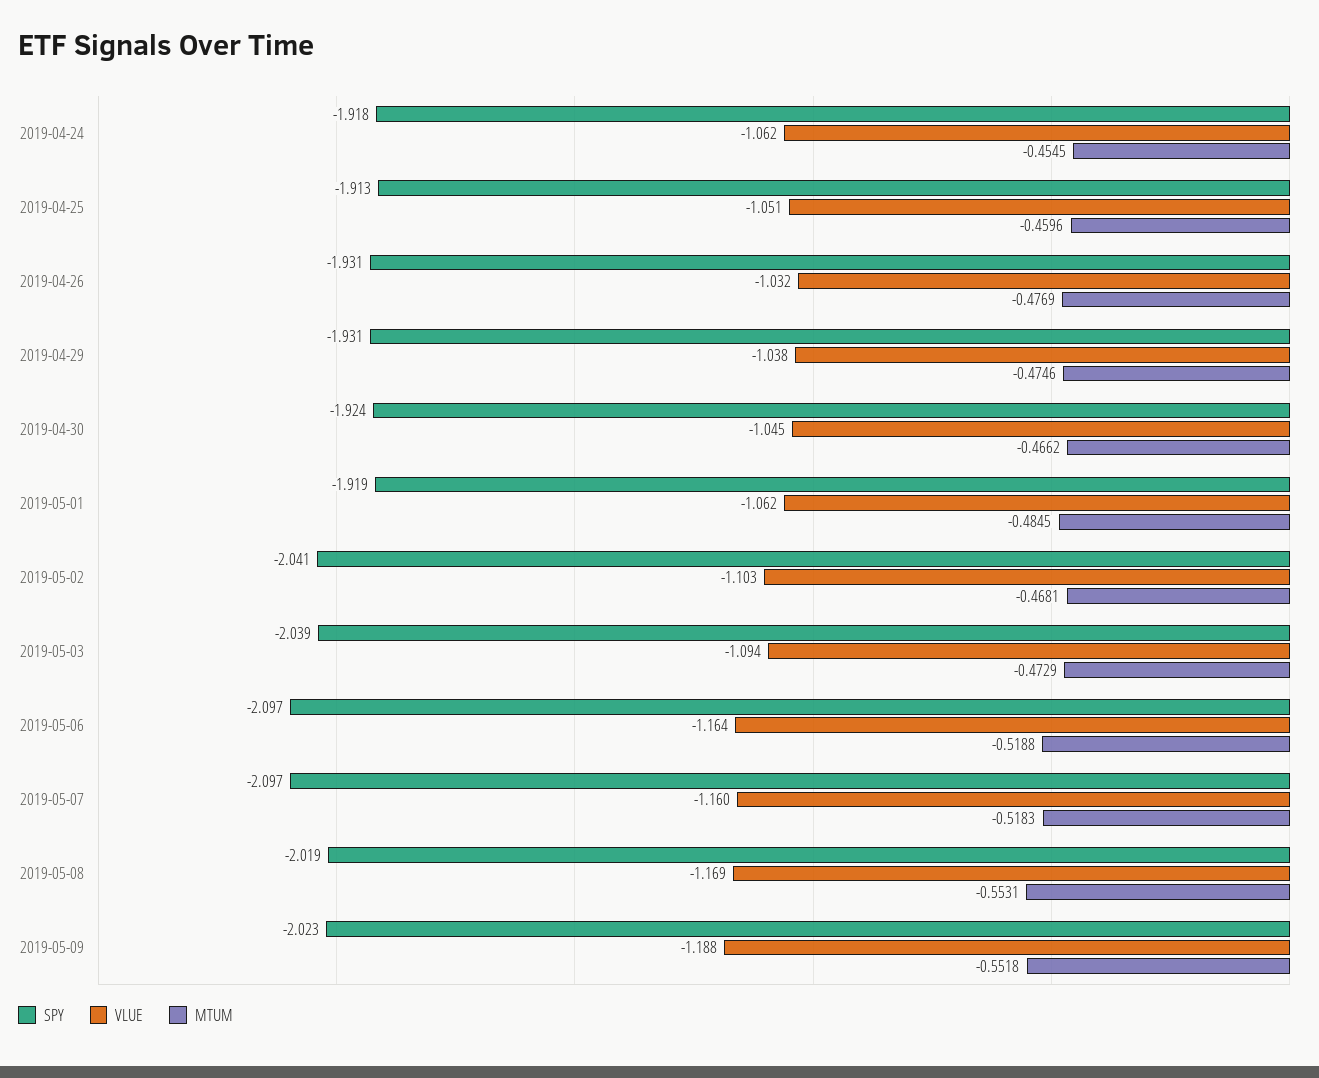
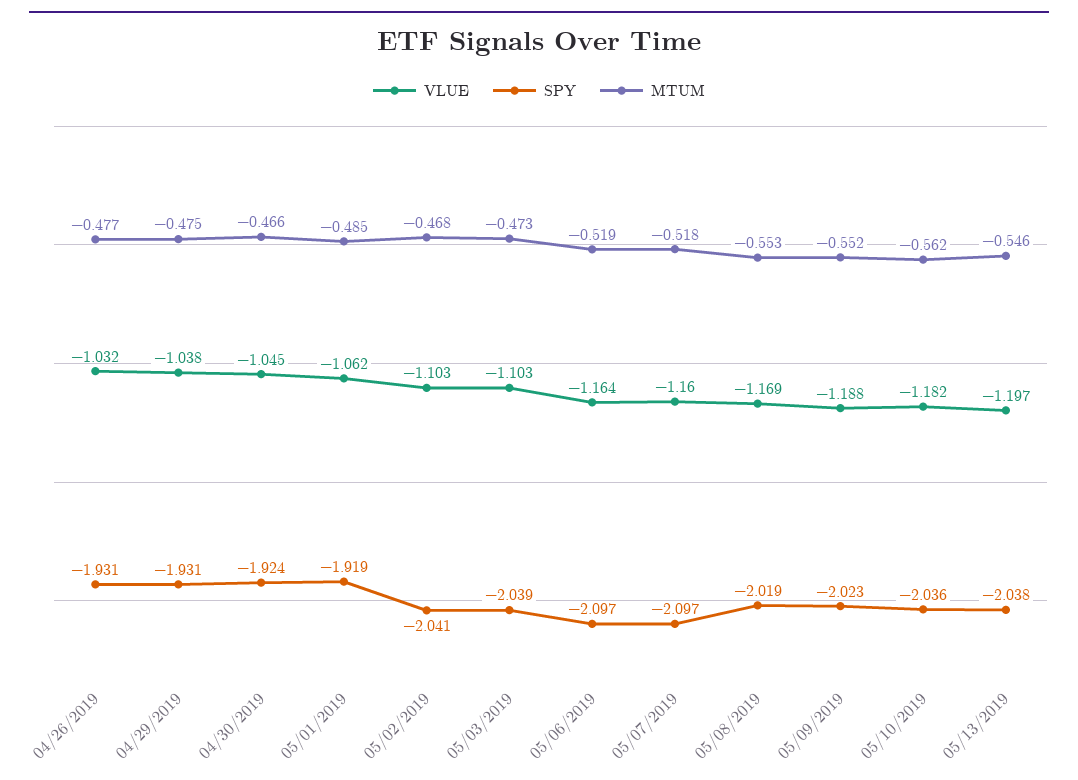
SPY, 2019-04-24: -1.918 -> none
VLUE, 2019-04-24: -1.062 -> none
MTUM, 2019-04-24: -0.4545 -> none
SPY, 2019-04-25: -1.913 -> none
VLUE, 2019-04-25: -1.051 -> none
MTUM, 2019-04-25: -0.4596 -> none
VLUE, 2019-05-03: -1.094 -> -1.103
VLUE, 05/10/2019: none -> -1.182
SPY, 05/10/2019: none -> -2.036
MTUM, 05/10/2019: none -> -0.562
VLUE, 05/13/2019: none -> -1.197
SPY, 05/13/2019: none -> -2.038
MTUM, 05/13/2019: none -> -0.546

